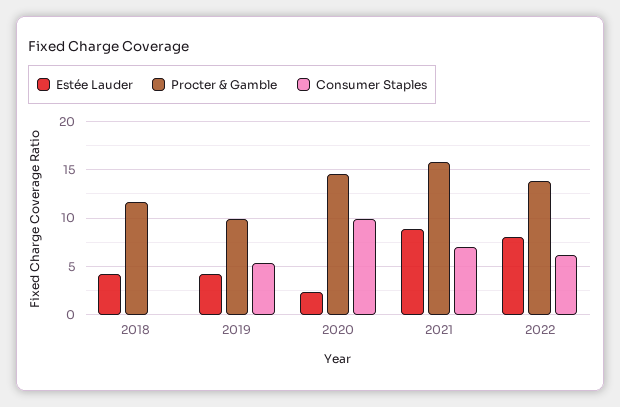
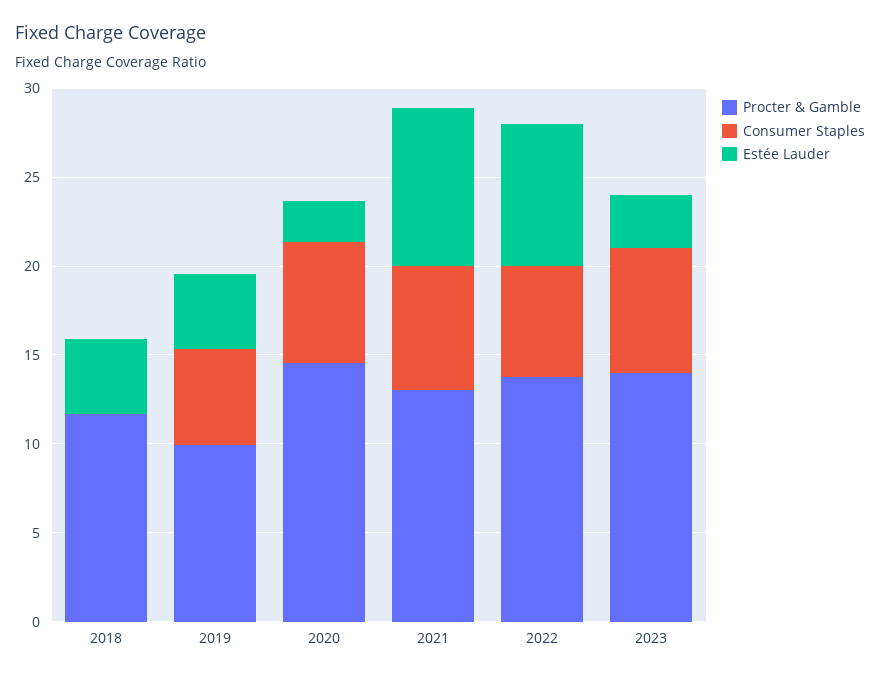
Consumer Staples, 2020: 10 -> 7
Procter & Gamble, 2021: 16 -> 13
Procter & Gamble, 2023: none -> 14
Consumer Staples, 2023: none -> 7
Estée Lauder, 2023: none -> 3

